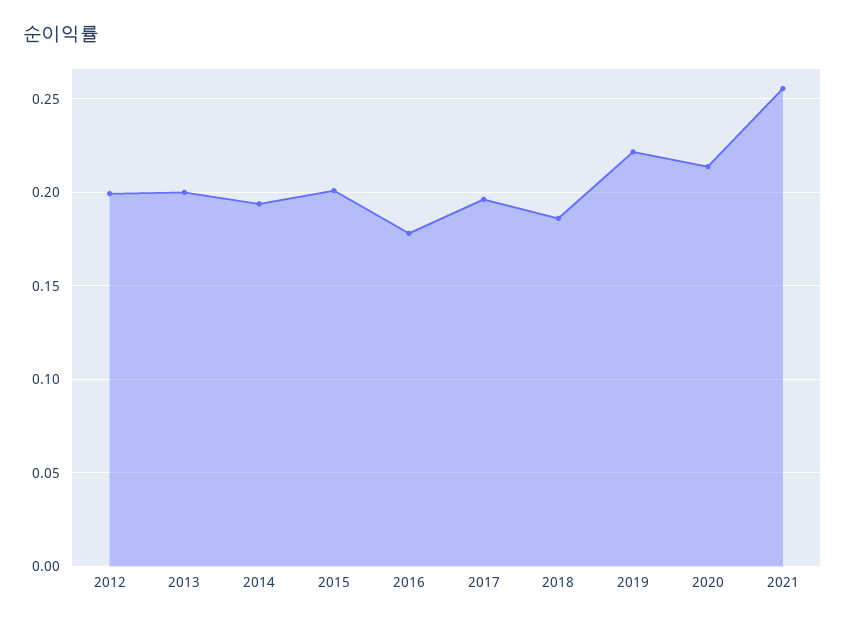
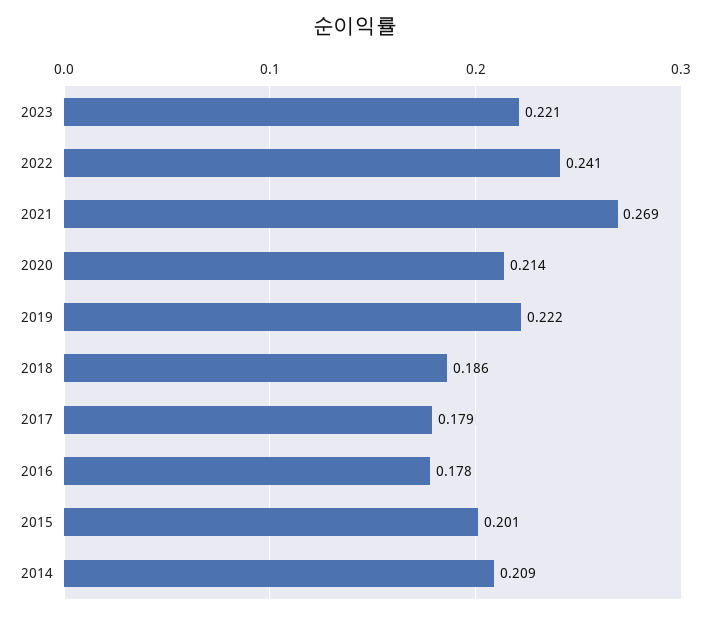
2012: 0.2 -> none
2013: 0.2 -> none
2014: 0.195 -> 0.209
2017: 0.195 -> 0.179
2021: 0.255 -> 0.269
2023: none -> 0.221
2022: none -> 0.241

